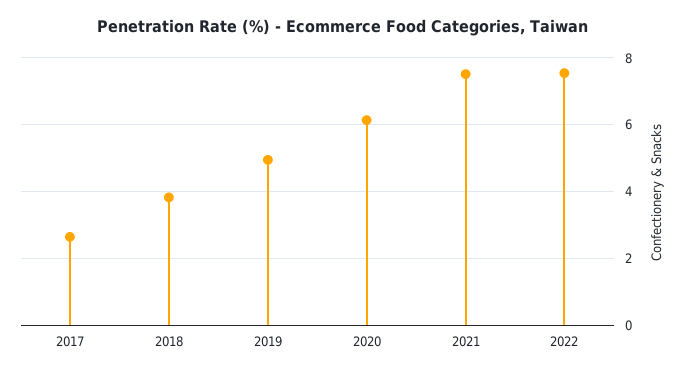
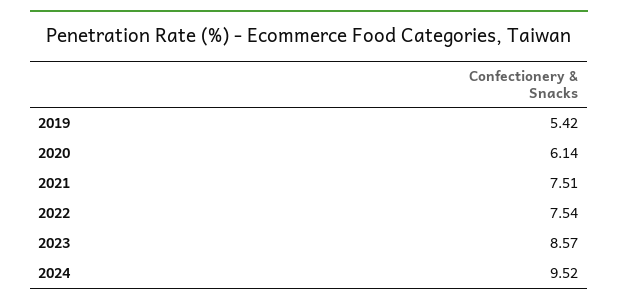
2017: 2.6 -> none
2018: 3.8 -> none
2019: 5 -> 5.42
2023: none -> 8.57
2024: none -> 9.52

